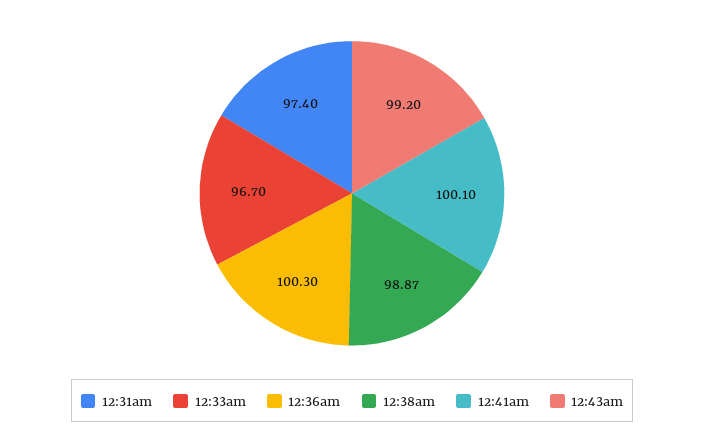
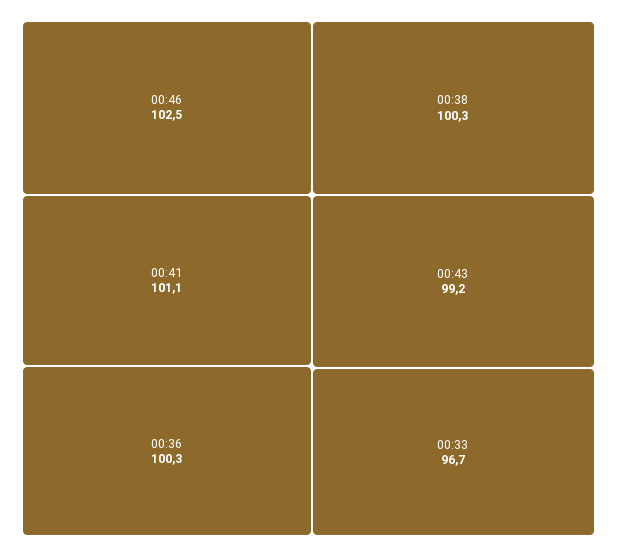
12:31am: 97.4 -> none
12:38am: 98.87 -> 100.3
12:41am: 100.1 -> 101.1
00:46: none -> 102.5

